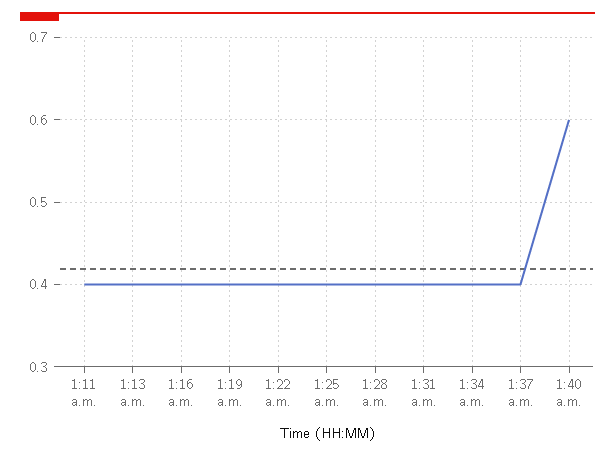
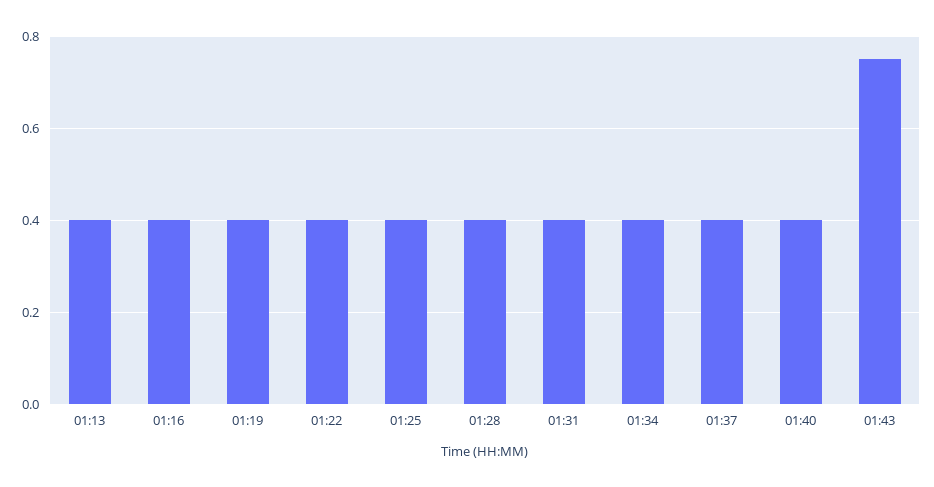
1:11 a.m.: 0.4 -> none
1:40 a.m.: 0.6 -> 0.4
01:43: none -> 0.75

